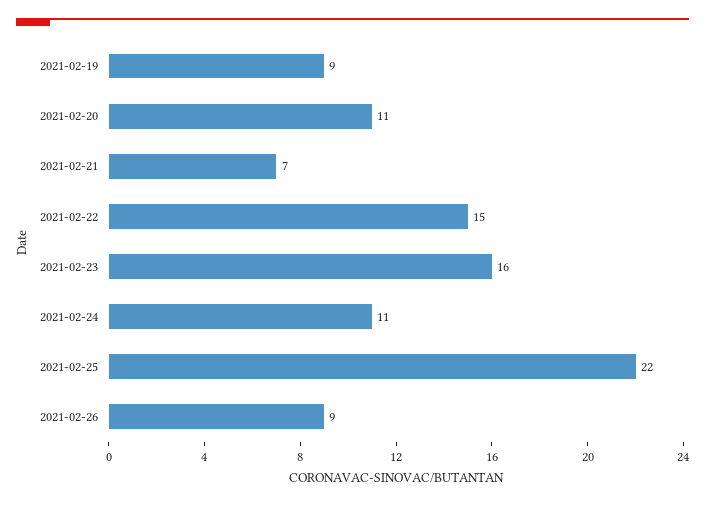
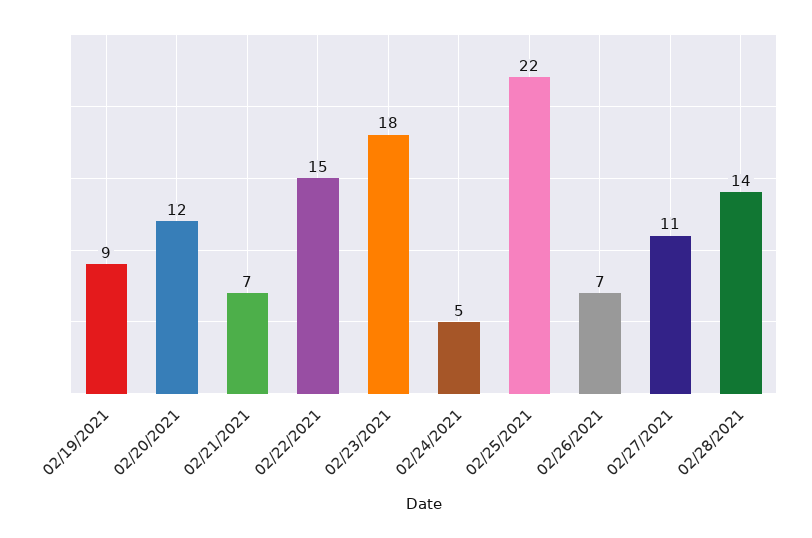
2021-02-20: 11 -> 12
2021-02-23: 16 -> 18
2021-02-24: 11 -> 5
2021-02-26: 9 -> 7
02/27/2021: none -> 11
02/28/2021: none -> 14

